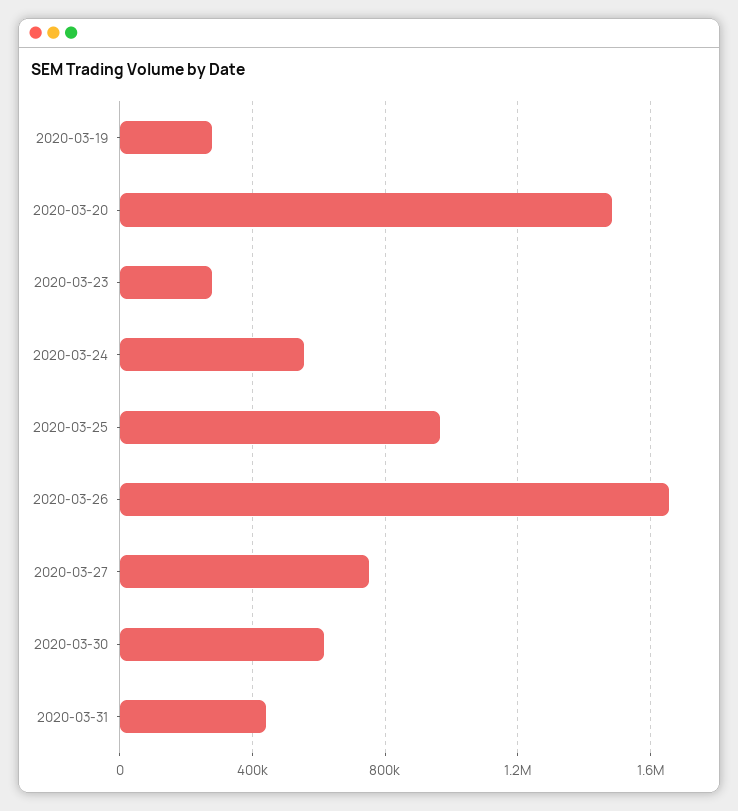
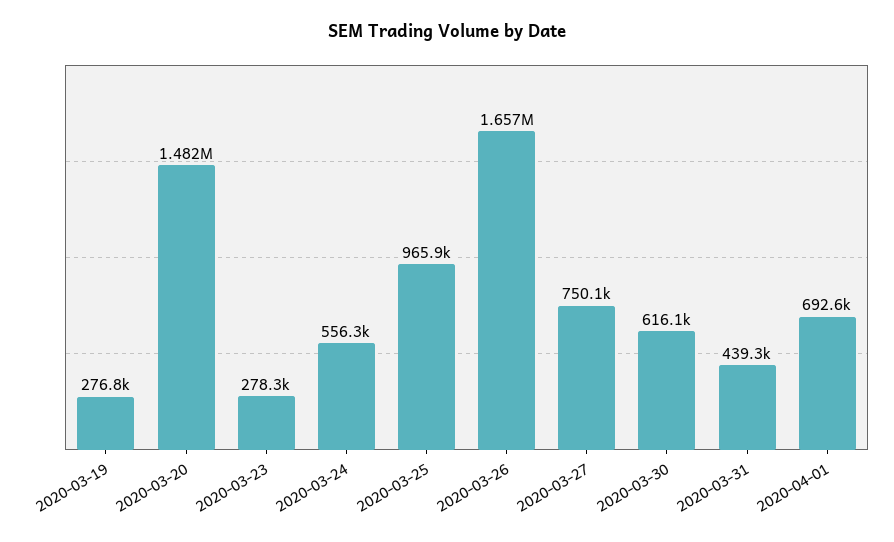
2020-04-01: none -> 692600

